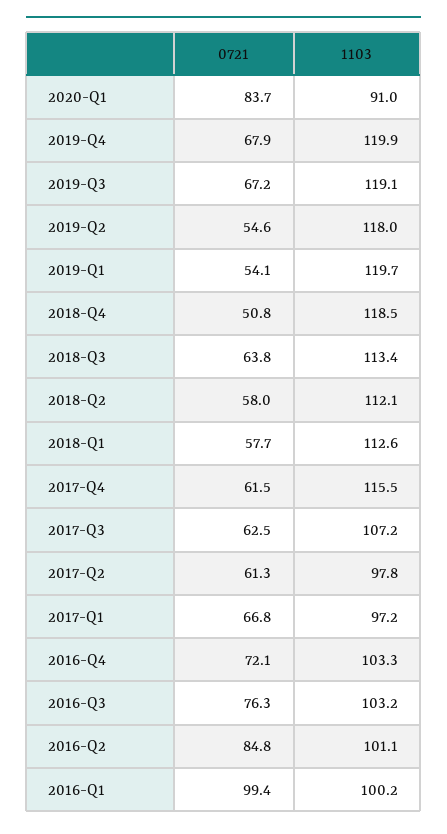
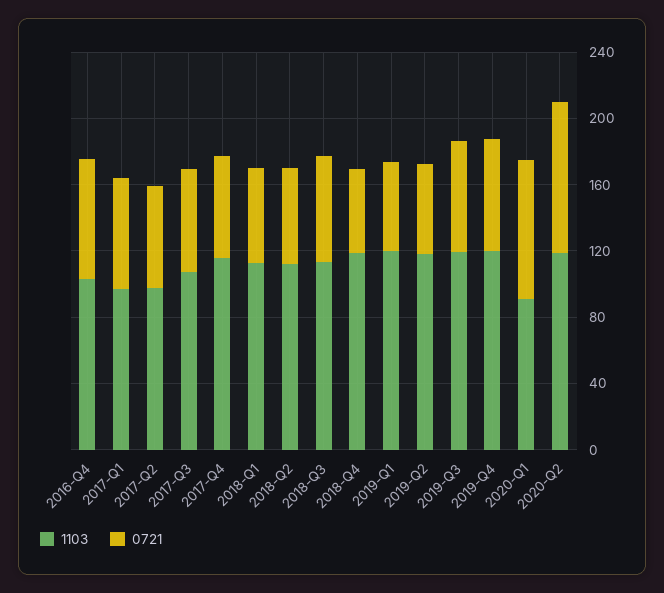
0721, 2016-Q3: 76.3 -> none
1103, 2016-Q3: 103.2 -> none
0721, 2016-Q2: 84.8 -> none
1103, 2016-Q2: 101.1 -> none
0721, 2016-Q1: 99.4 -> none
1103, 2016-Q1: 100.2 -> none
1103, 2020-Q2: none -> 120
0721, 2020-Q2: none -> 90

